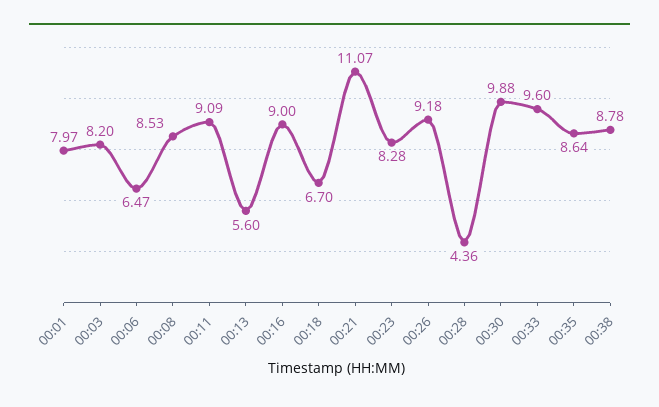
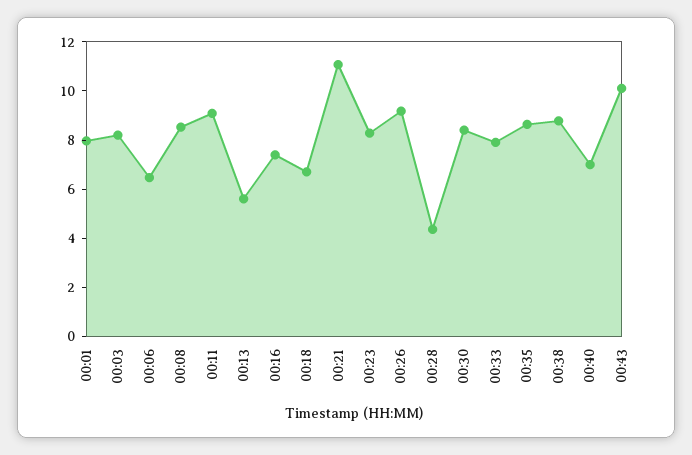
00:16: 9 -> 7.5
00:30: 9.88 -> 8.5
00:33: 9.6 -> 8
00:40: none -> 7
00:43: none -> 10

